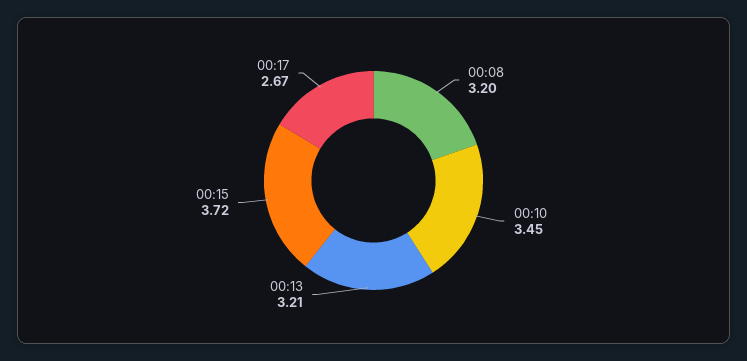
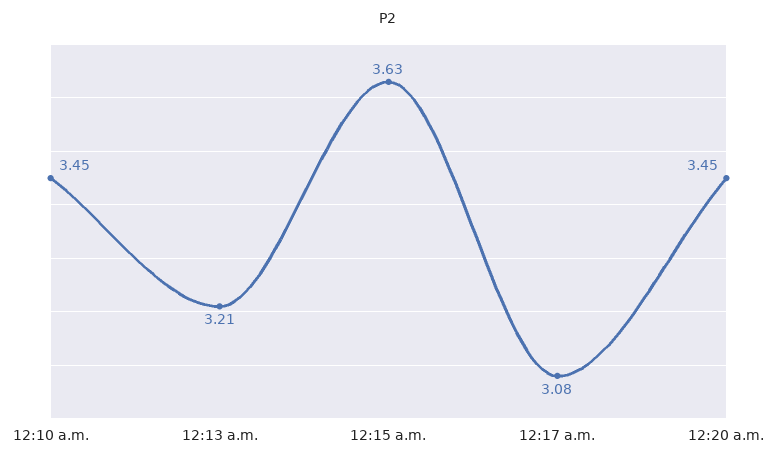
00:08: 3.2 -> none
00:15: 3.72 -> 3.63
00:17: 2.67 -> 3.08
12:20 a.m.: none -> 3.45

